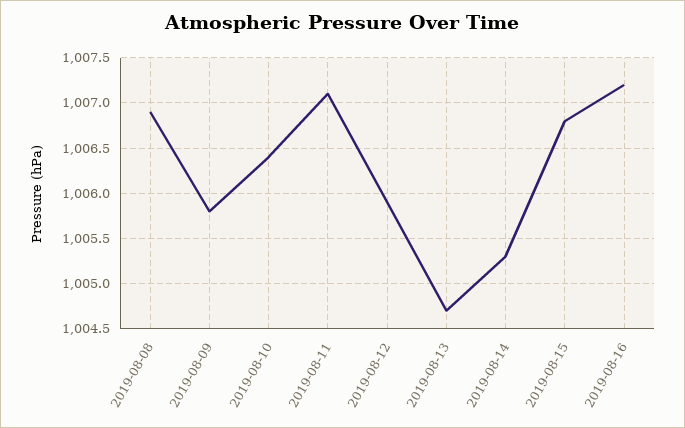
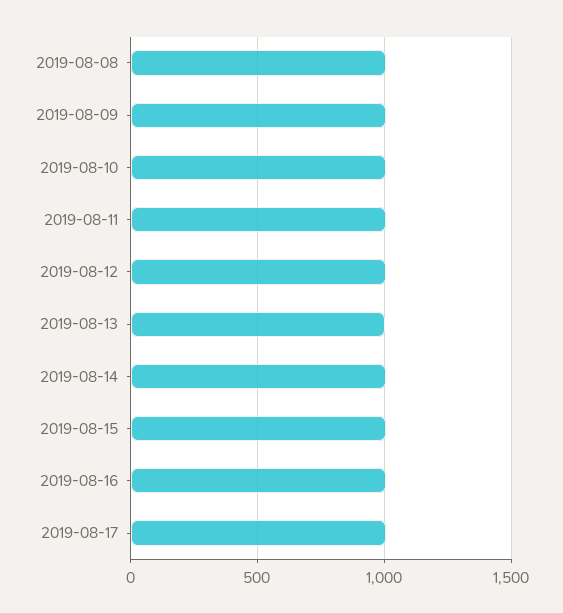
2019-08-17: none -> 1000

